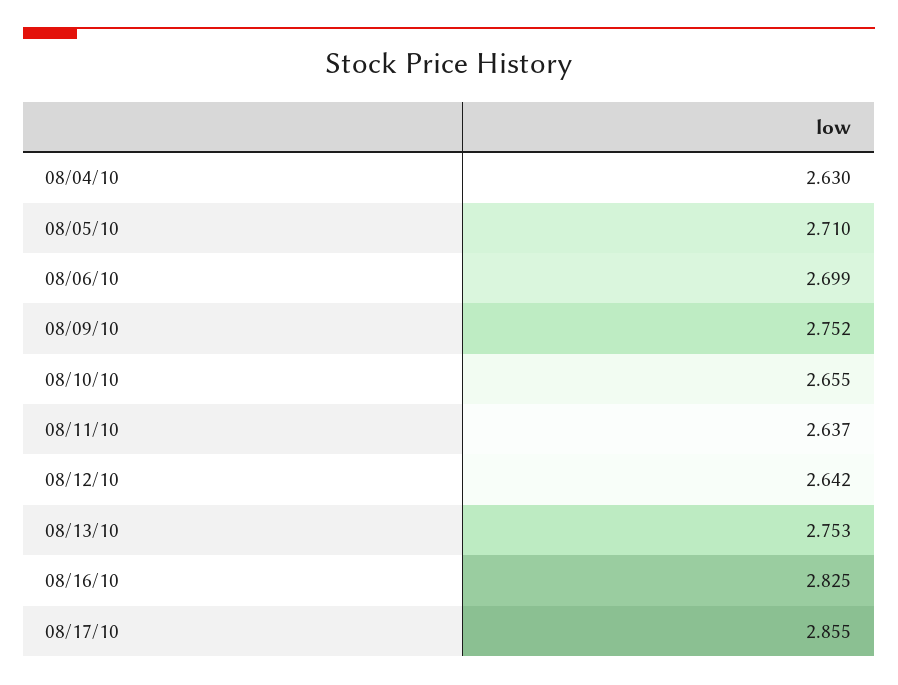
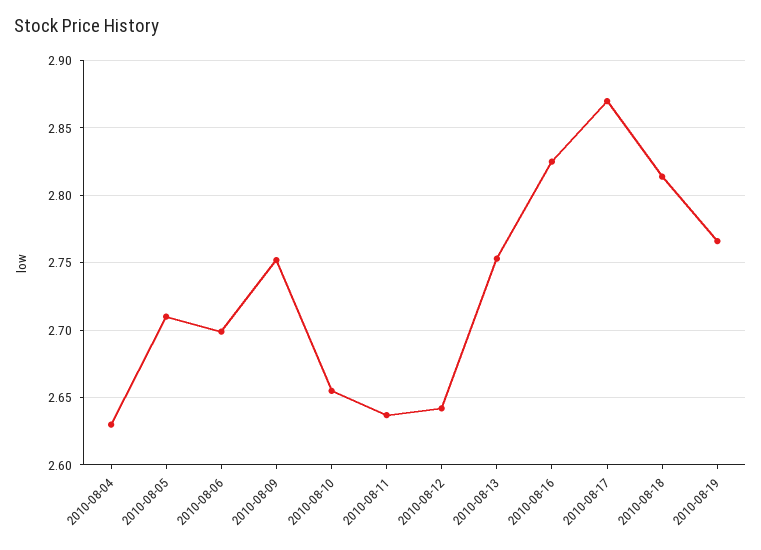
08/17/10: 2.855 -> 2.87
2010-08-18: none -> 2.815
2010-08-19: none -> 2.765

